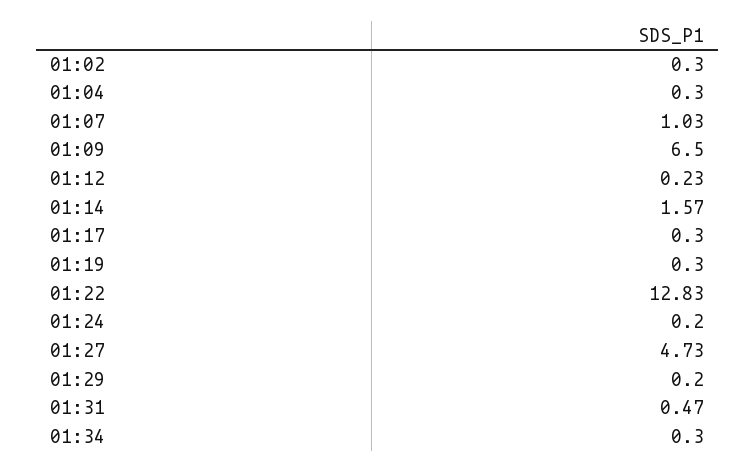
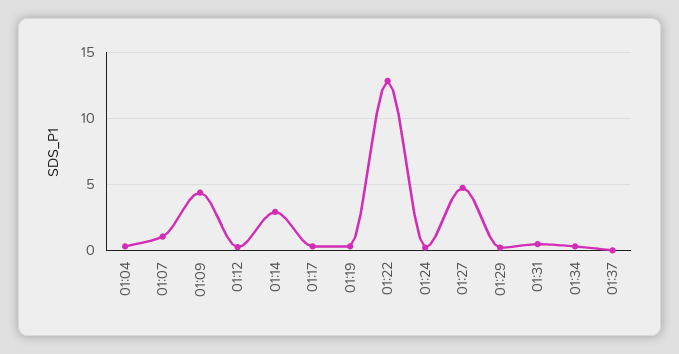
01:02: 0.3 -> none
01:09: 6.5 -> 4.5
01:14: 1.57 -> 3
01:37: none -> 0

